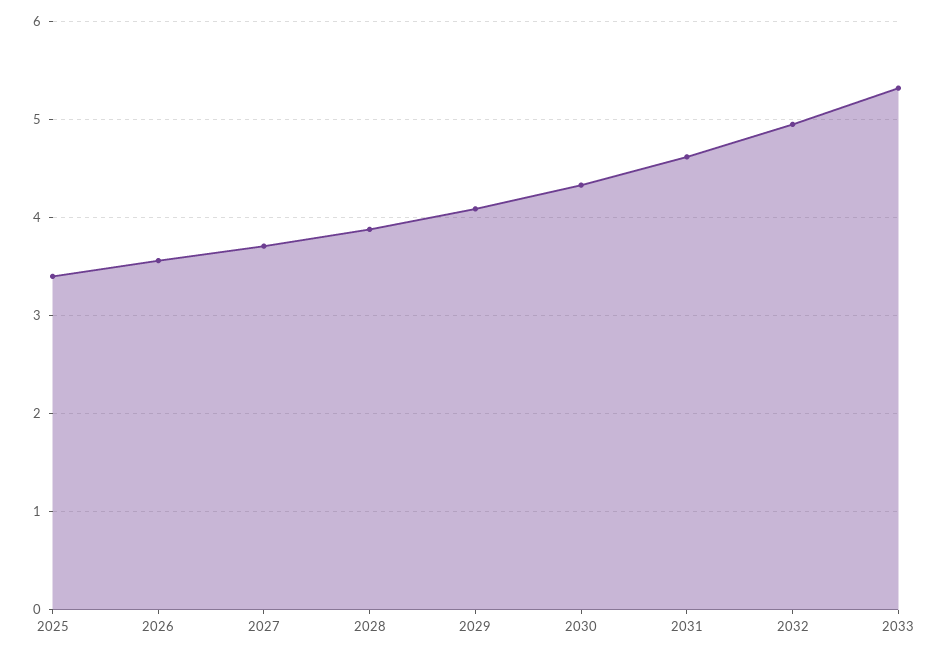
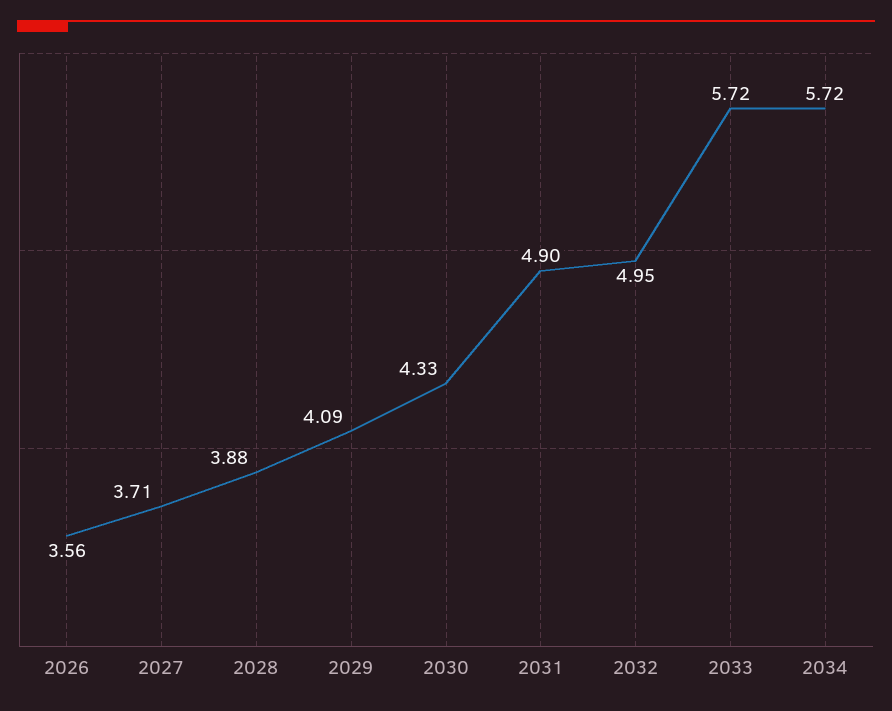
2025: 3.4 -> none
2031: 4.6 -> 4.9
2033: 5.3 -> 5.72
2034: none -> 5.72

